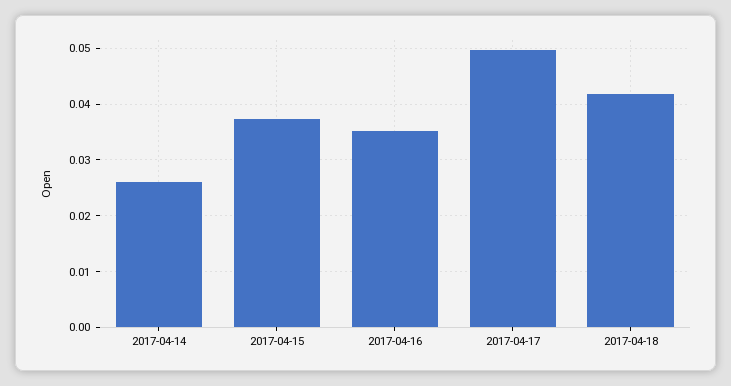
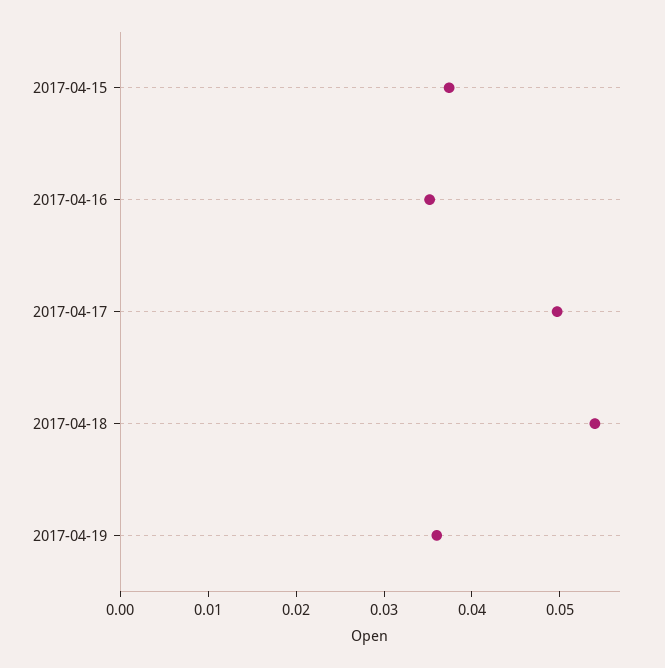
2017-04-14: 0.026 -> none
2017-04-18: 0.042 -> 0.054
2017-04-19: none -> 0.036

